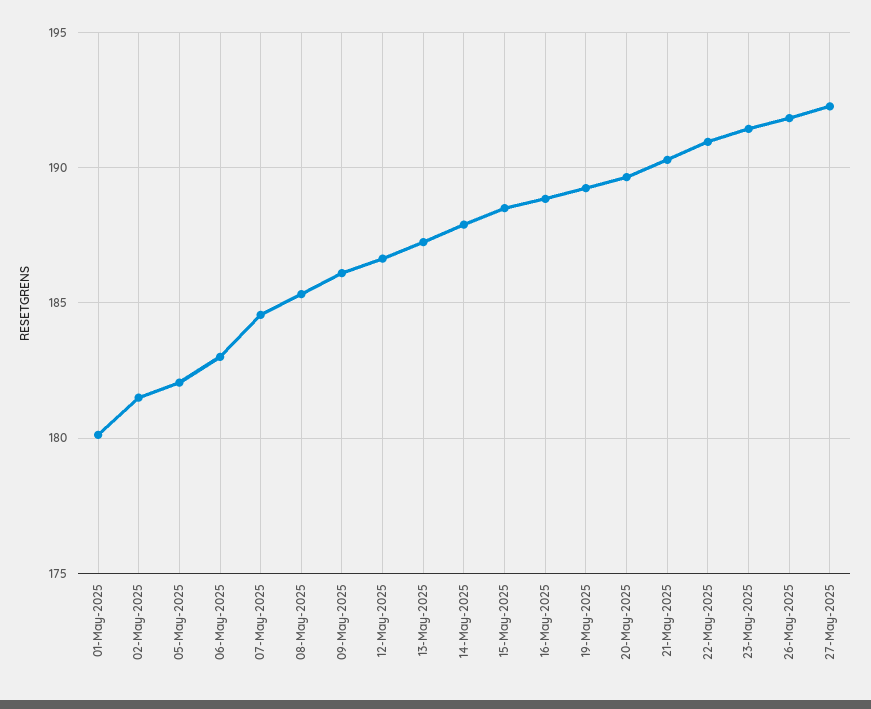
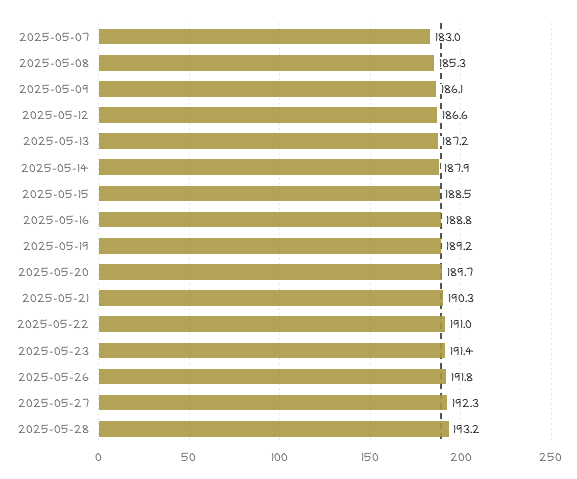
01-May-2025: 180 -> none
02-May-2025: 181.5 -> none
05-May-2025: 182 -> none
06-May-2025: 183 -> none
07-May-2025: 184.5 -> 183
2025-05-28: none -> 193.2

